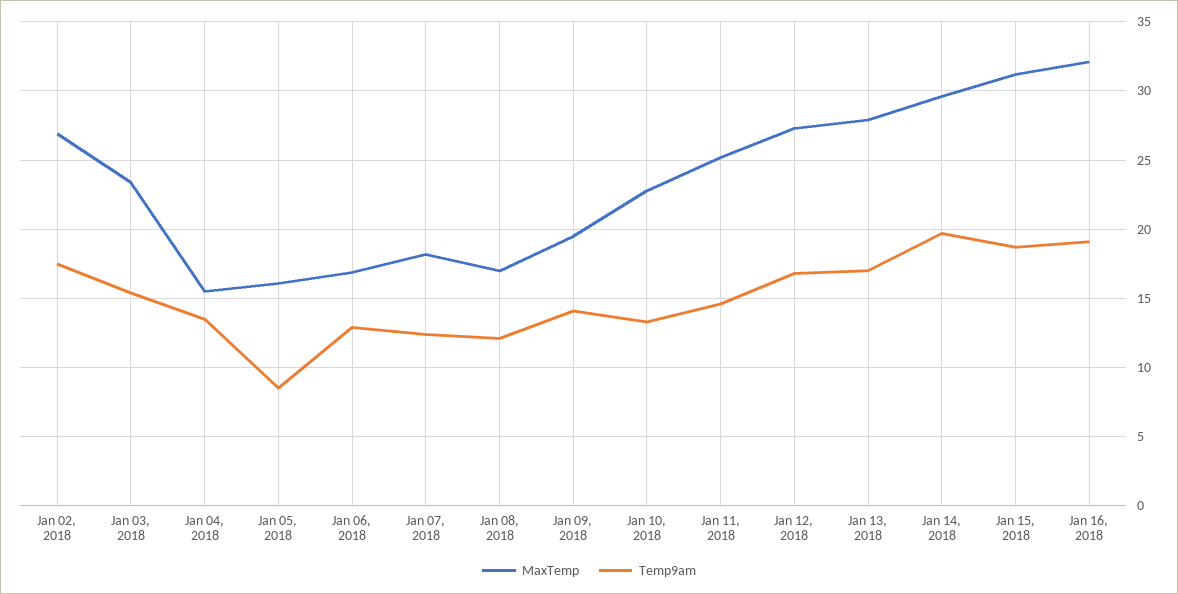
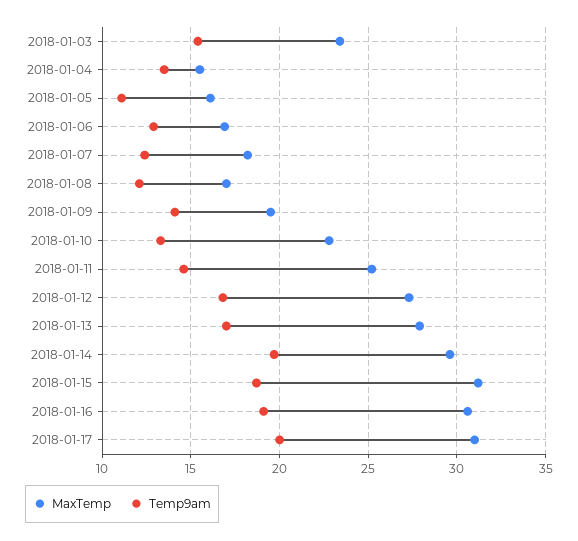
MaxTemp, Jan 02, 2018: 27 -> none
Temp9am, Jan 02, 2018: 17.5 -> none
Temp9am, Jan 05, 2018: 8.5 -> 11
MaxTemp, Jan 16, 2018: 32 -> 30.5
MaxTemp, 2018-01-17: none -> 31
Temp9am, 2018-01-17: none -> 20

